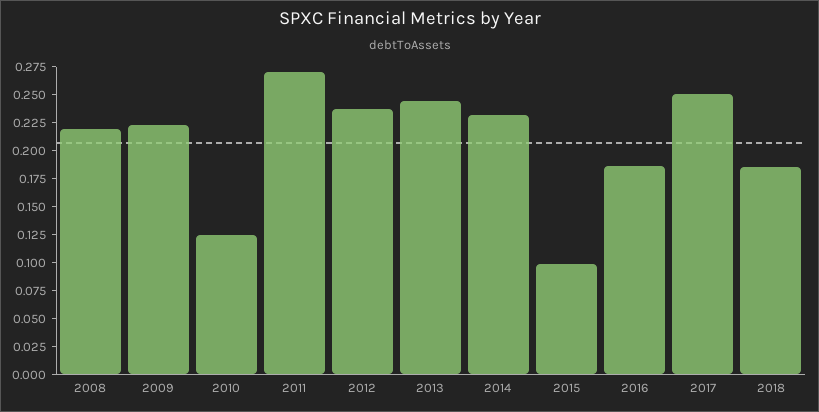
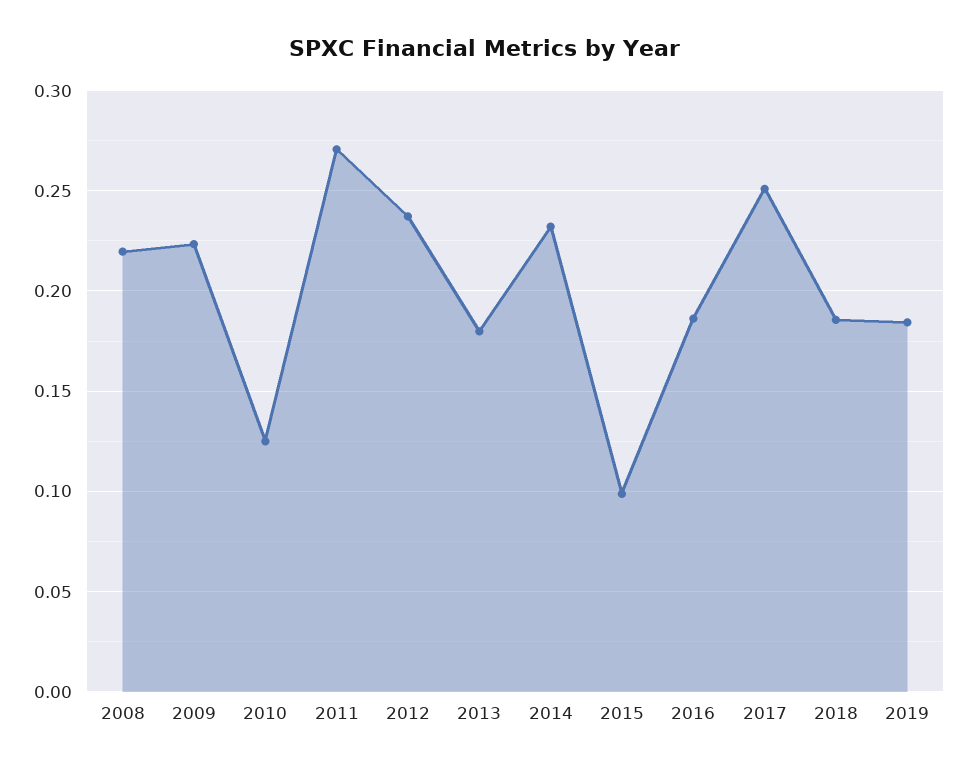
2013: 0.25 -> 0.18
2019: none -> 0.185

